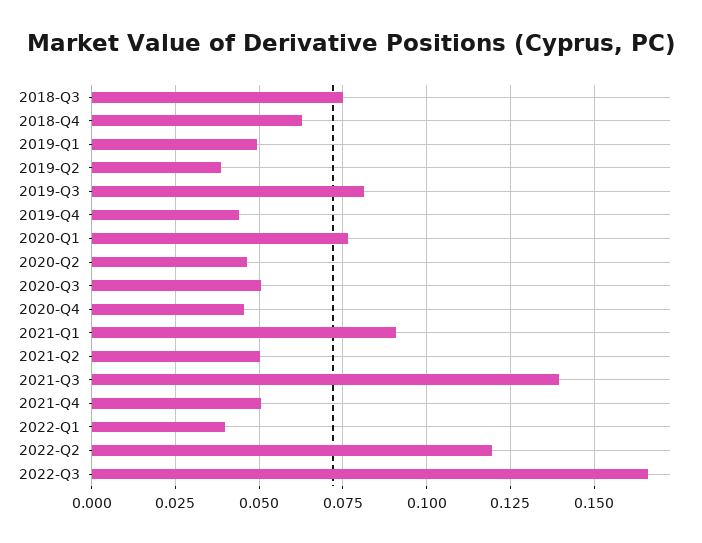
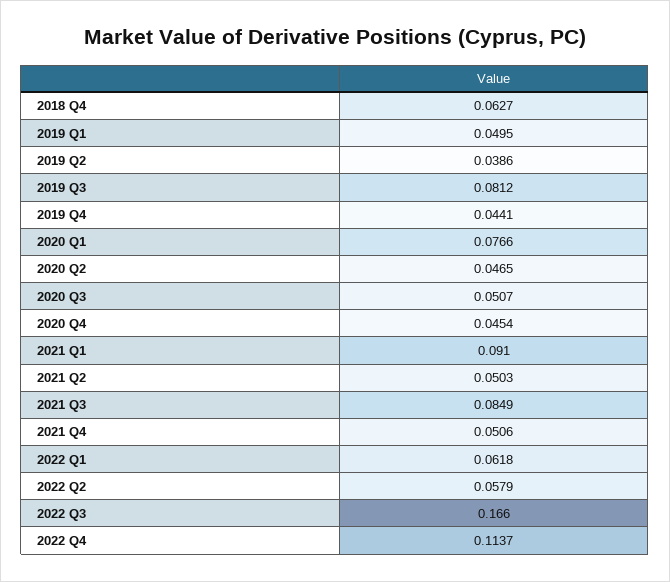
2018-Q3: 0.075 -> none
2021-Q3: 0.14 -> 0.0849
2022-Q1: 0.04 -> 0.0618
2022-Q2: 0.12 -> 0.0579
2022 Q4: none -> 0.1137

